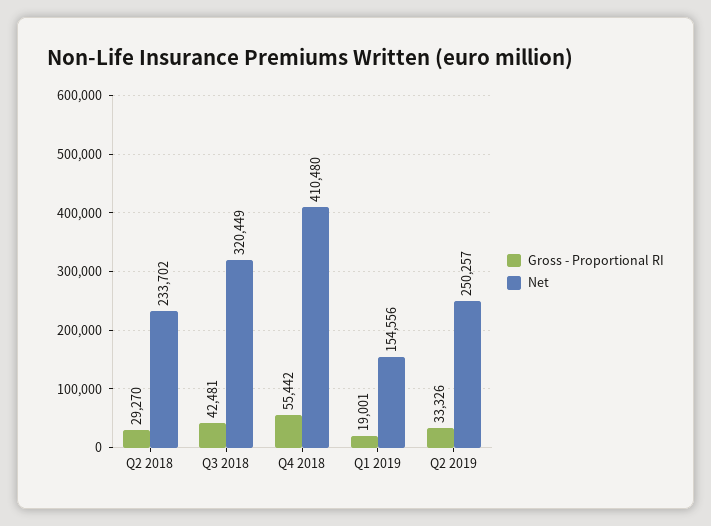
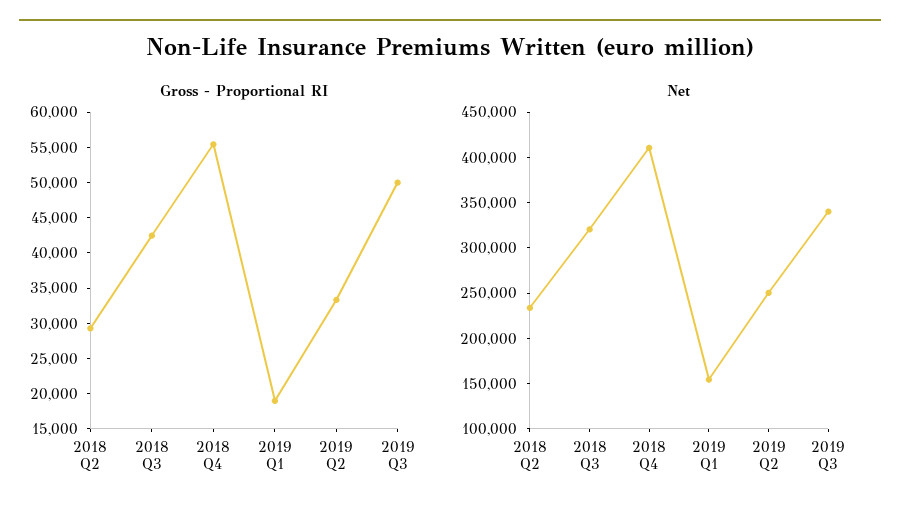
Gross - Proportional RI, 2019 Q3: none -> 50000
Net, 2019 Q3: none -> 340000

